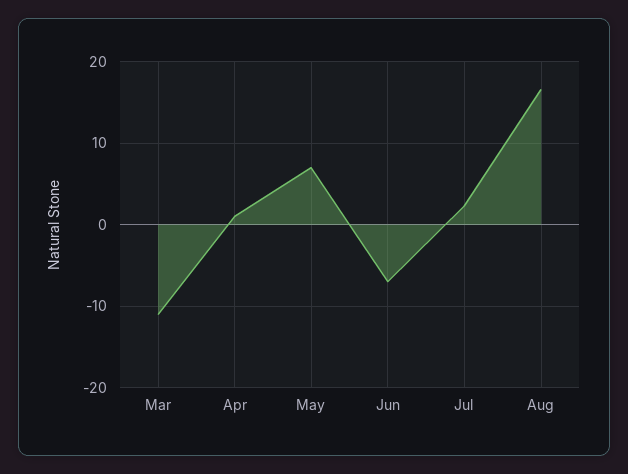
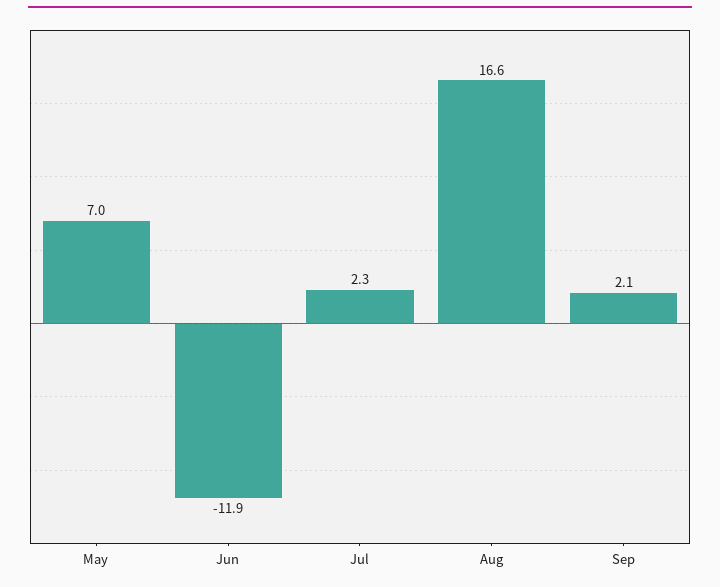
Mar: -11 -> none
Apr: 1 -> none
Jun: -7 -> -11.9
Sep: none -> 2.1

